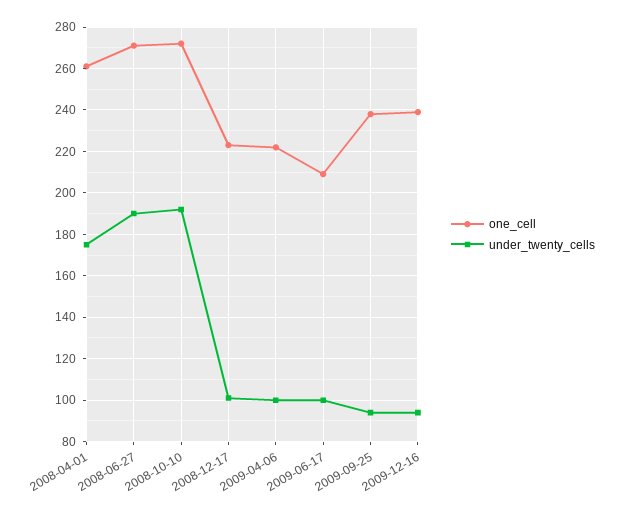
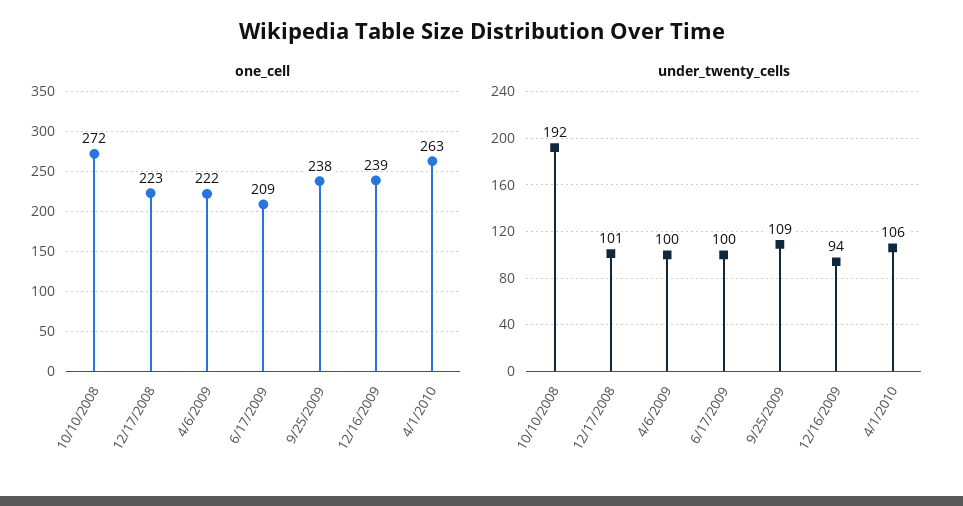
one_cell, 2008-04-01: 260 -> none
under_twenty_cells, 2008-04-01: 175 -> none
one_cell, 2008-06-27: 270 -> none
under_twenty_cells, 2008-06-27: 190 -> none
under_twenty_cells, 2009-09-25: 95 -> 109
one_cell, 4/1/2010: none -> 263
under_twenty_cells, 4/1/2010: none -> 106

